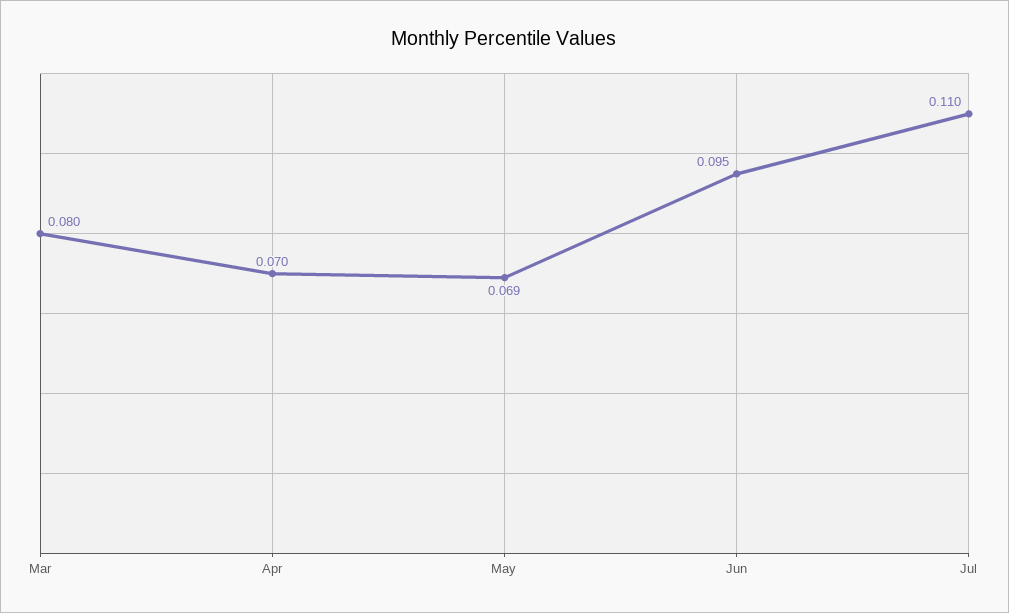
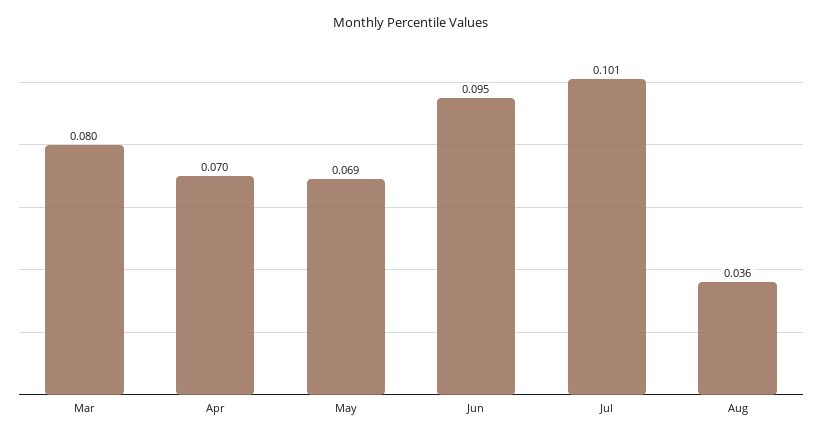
Jul: 0.11 -> 0.101
Aug: none -> 0.036

